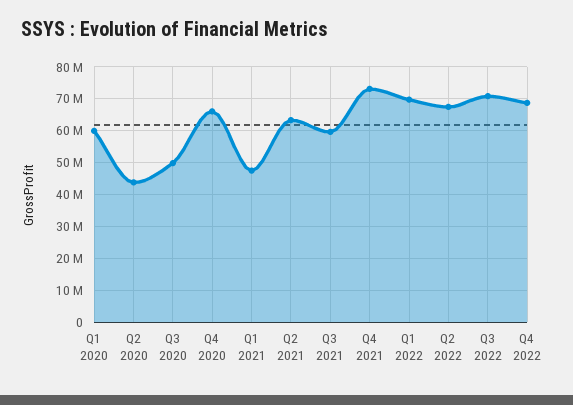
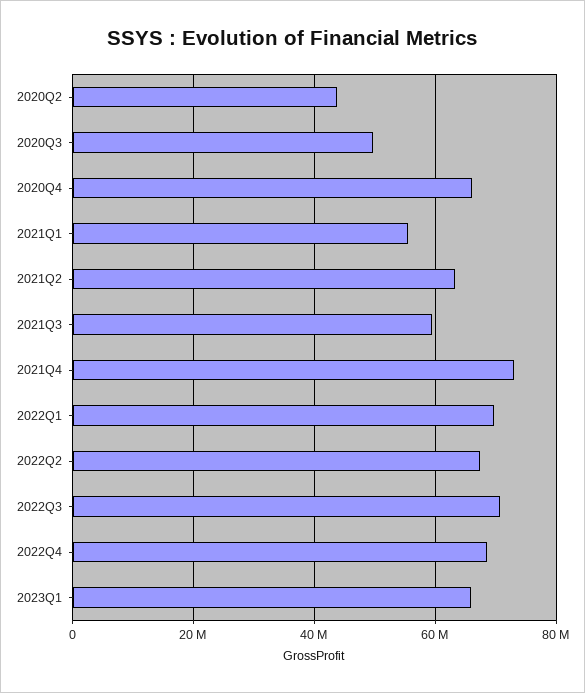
Q1 2020: 60000000 -> none
Q1 2021: 48000000 -> 56000000
2023Q1: none -> 66000000

